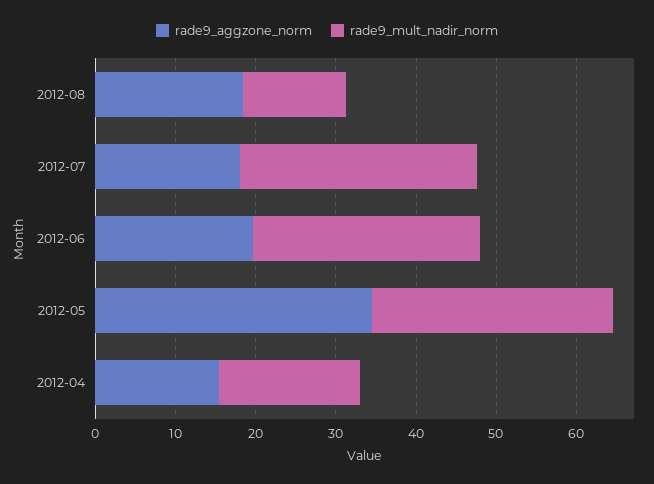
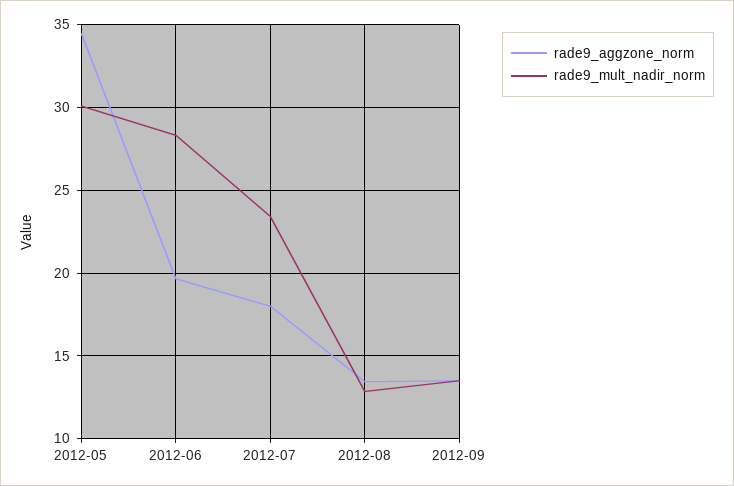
rade9_aggzone_norm, 2012-08: 18 -> 13.5
rade9_mult_nadir_norm, 2012-07: 30 -> 23.5
rade9_aggzone_norm, 2012-04: 16 -> none
rade9_mult_nadir_norm, 2012-04: 18 -> none
rade9_aggzone_norm, 2012-09: none -> 13.5
rade9_mult_nadir_norm, 2012-09: none -> 13.5

